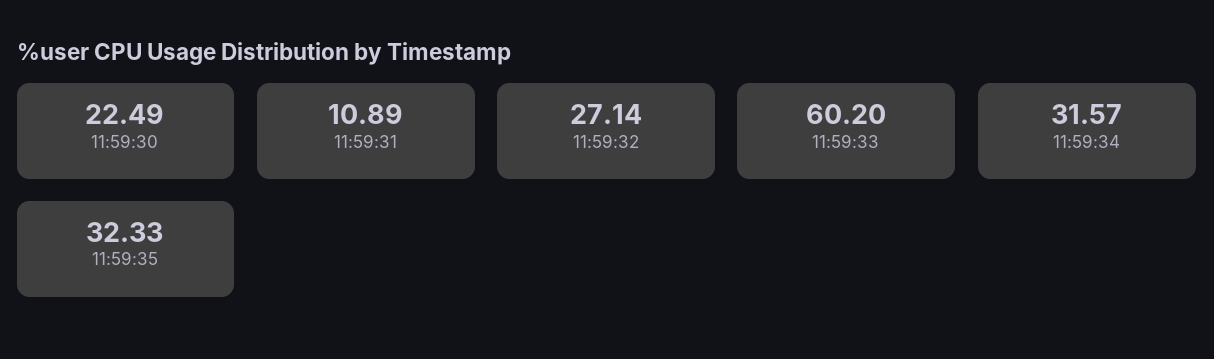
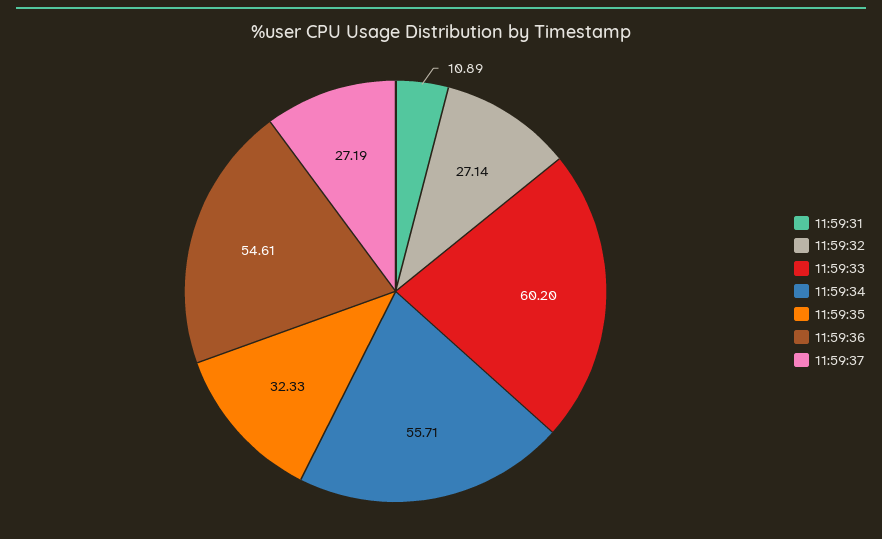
11:59:30: 22.49 -> none
11:59:34: 31.57 -> 55.71
11:59:36: none -> 54.61
11:59:37: none -> 27.19

